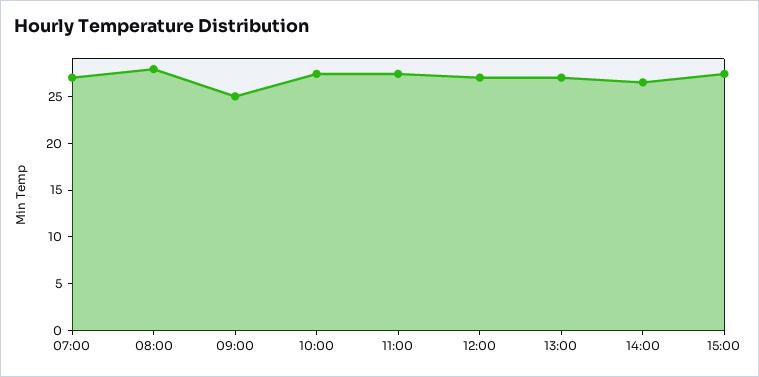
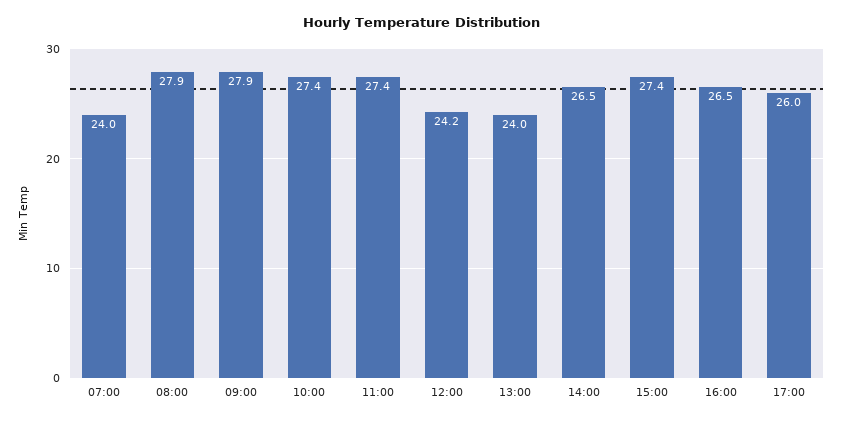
07:00: 27 -> 24
09:00: 25 -> 27.9
12:00: 27 -> 24.2
13:00: 27 -> 24
16:00: none -> 26.5
17:00: none -> 26

